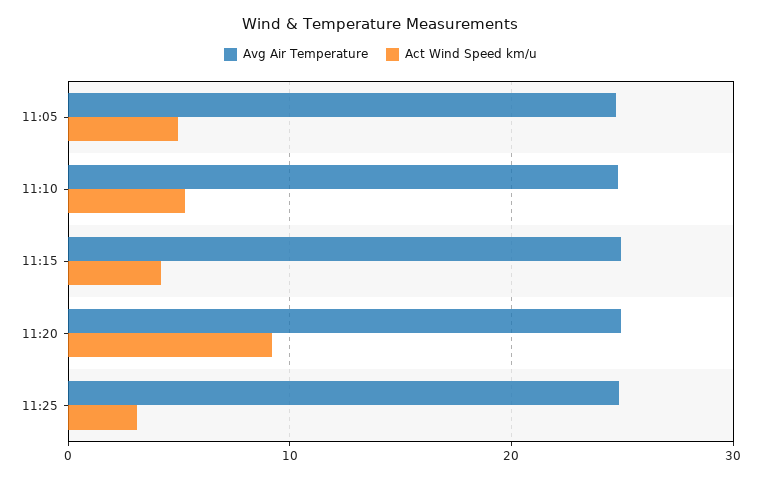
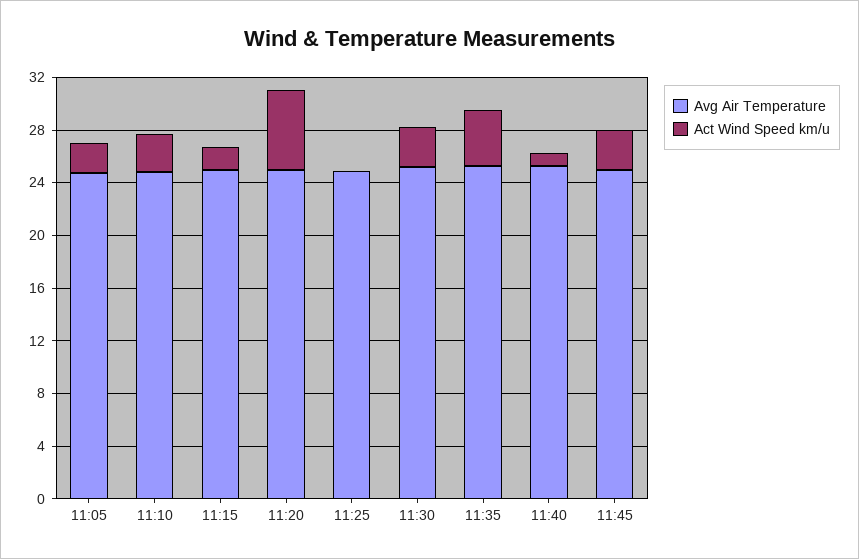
Act Wind Speed km/u, 11:05: 5 -> 2
Act Wind Speed km/u, 11:10: 5 -> 3
Act Wind Speed km/u, 11:15: 4 -> 2
Act Wind Speed km/u, 11:20: 9 -> 6
Act Wind Speed km/u, 11:25: 3 -> 0
Avg Air Temperature, 11:30: none -> 25
Act Wind Speed km/u, 11:30: none -> 3
Avg Air Temperature, 11:35: none -> 25
Act Wind Speed km/u, 11:35: none -> 4
Avg Air Temperature, 11:40: none -> 25
Act Wind Speed km/u, 11:40: none -> 1
Avg Air Temperature, 11:45: none -> 25
Act Wind Speed km/u, 11:45: none -> 3

